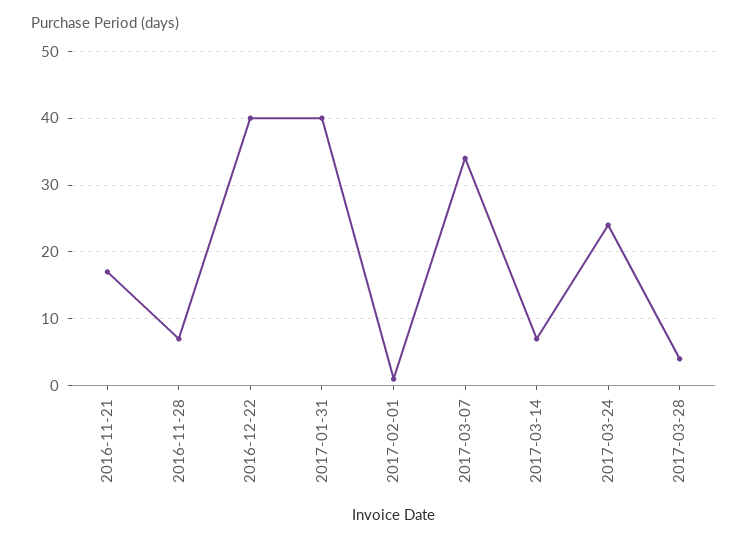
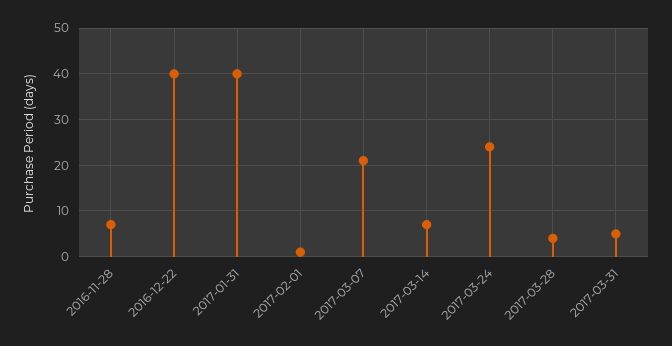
2016-11-21: 17 -> none
2017-03-07: 34 -> 20
2017-03-31: none -> 5

